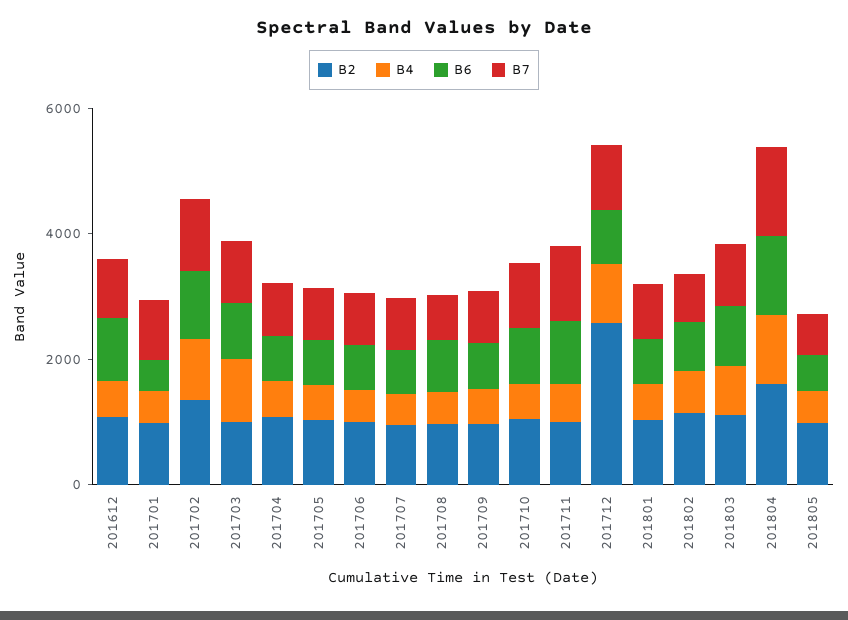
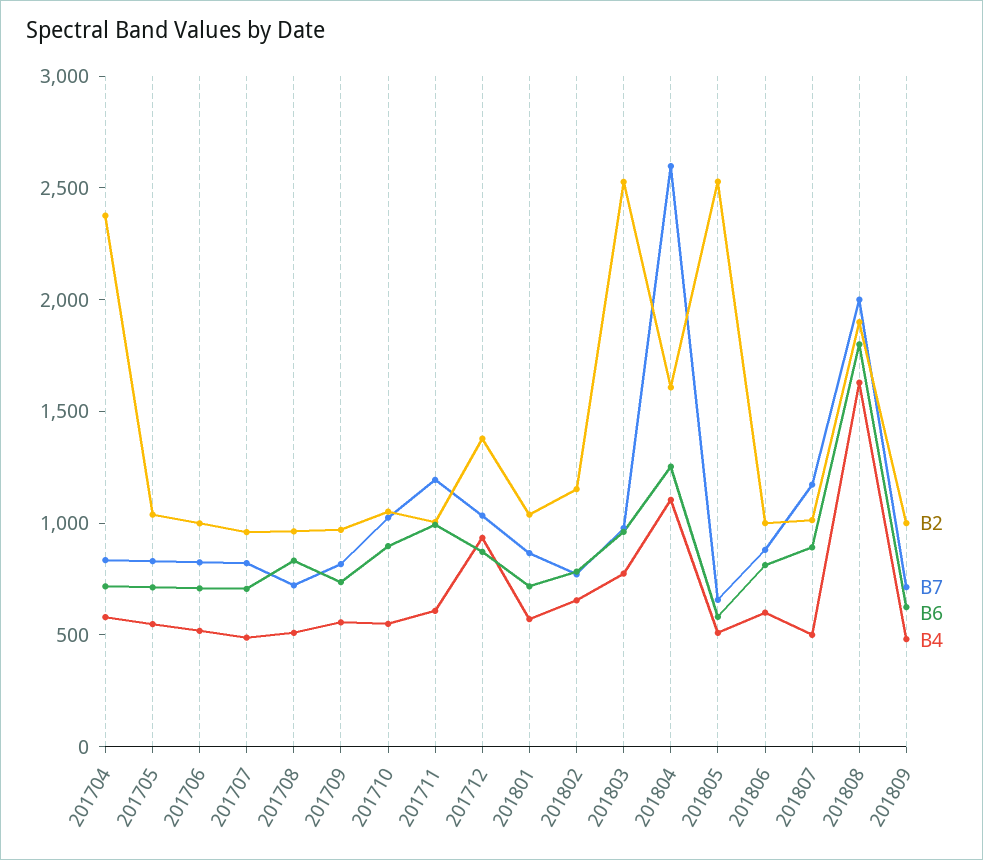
B2, 201612: 1000 -> none
B4, 201612: 500 -> none
B6, 201612: 1000 -> none
B7, 201612: 1000 -> none
B2, 201701: 1000 -> none
B4, 201701: 500 -> none
B6, 201701: 500 -> none
B7, 201701: 1000 -> none
B2, 201702: 1500 -> none
B4, 201702: 1000 -> none
B6, 201702: 1000 -> none
B7, 201702: 1000 -> none
B2, 201703: 1000 -> none
B4, 201703: 1000 -> none
B6, 201703: 1000 -> none
B7, 201703: 1000 -> none
B2, 201704: 1000 -> 2400
B2, 201712: 2500 -> 1400
B2, 201803: 1000 -> 2500
B7, 201804: 1500 -> 2600
B2, 201805: 1000 -> 2500
B2, 201806: none -> 1000
B7, 201806: none -> 900
B6, 201806: none -> 800
B4, 201806: none -> 600
B2, 201807: none -> 1000
B7, 201807: none -> 1200
B6, 201807: none -> 900
B4, 201807: none -> 500
B2, 201808: none -> 1900
B7, 201808: none -> 2000
B6, 201808: none -> 1800
B4, 201808: none -> 1600
B2, 201809: none -> 1000
B7, 201809: none -> 700
B6, 201809: none -> 600
B4, 201809: none -> 500

